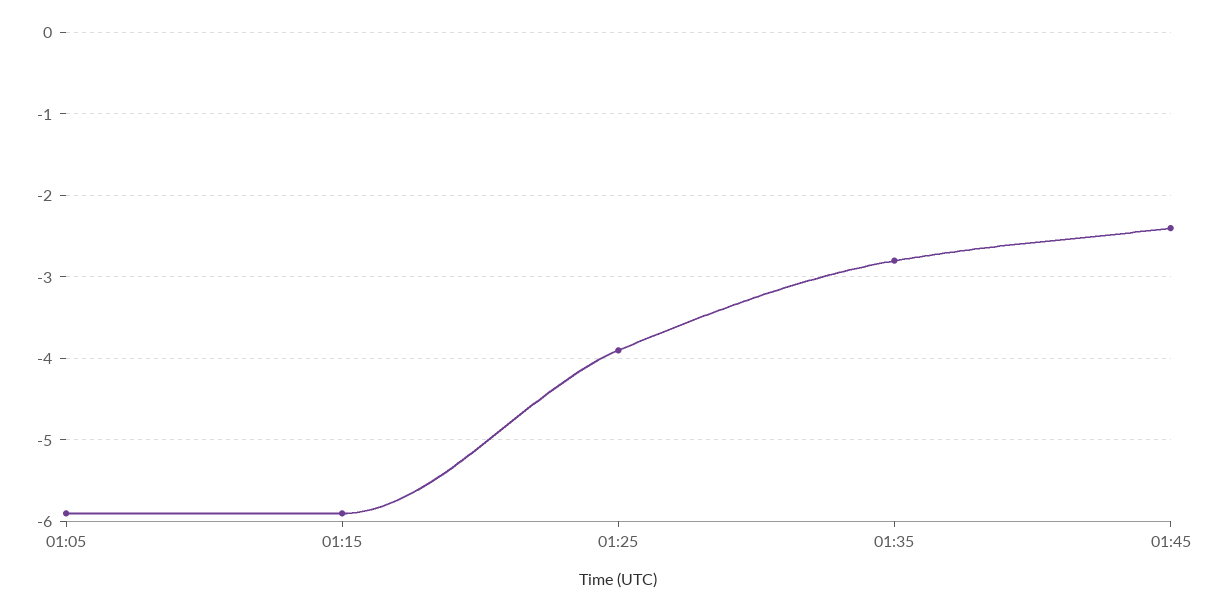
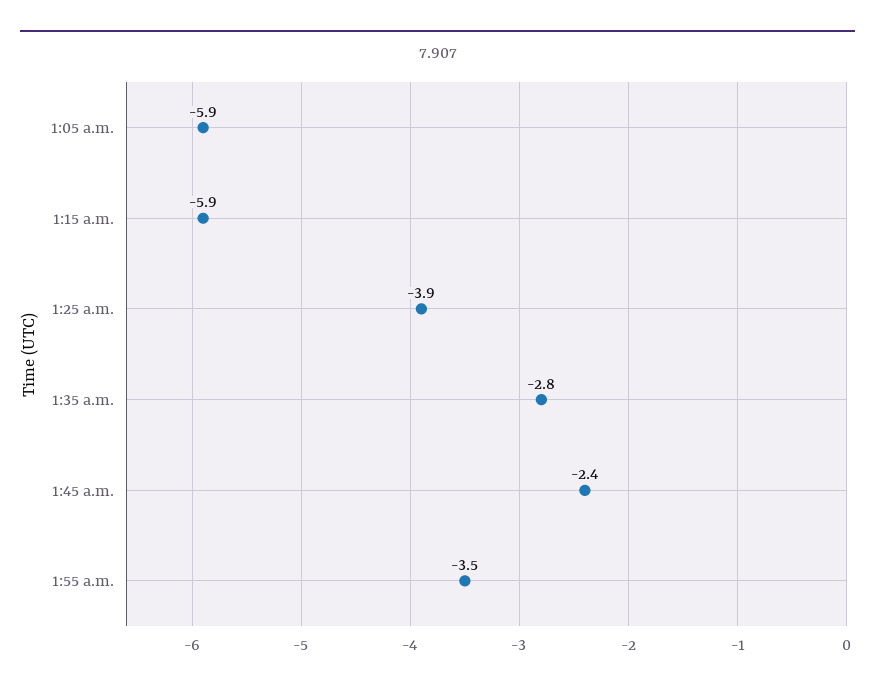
1:55 a.m.: none -> -3.5

